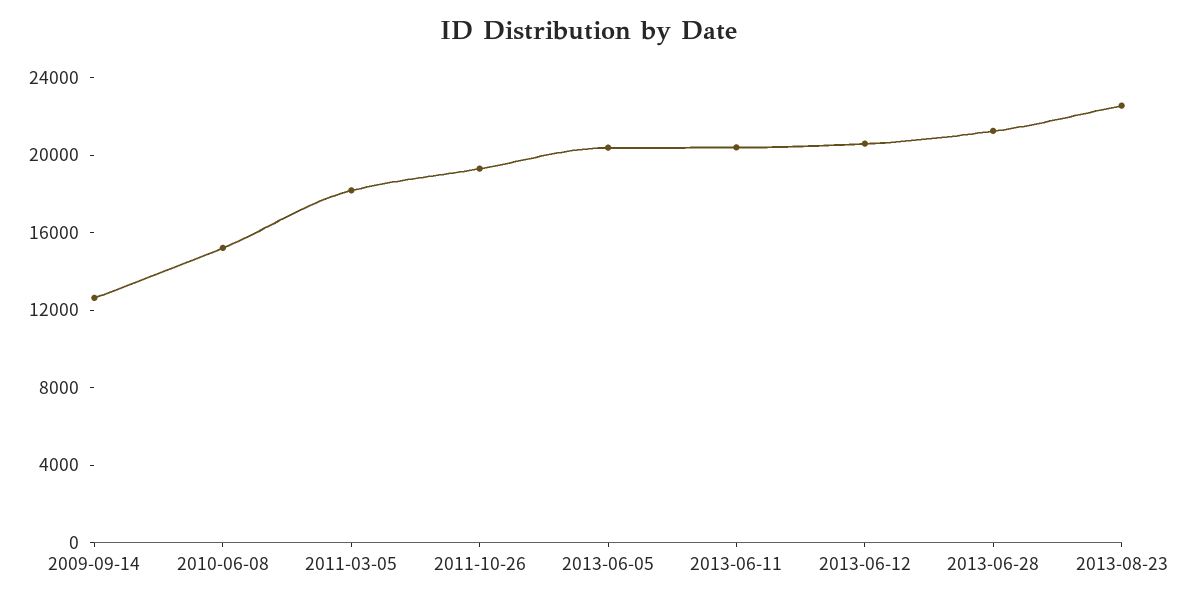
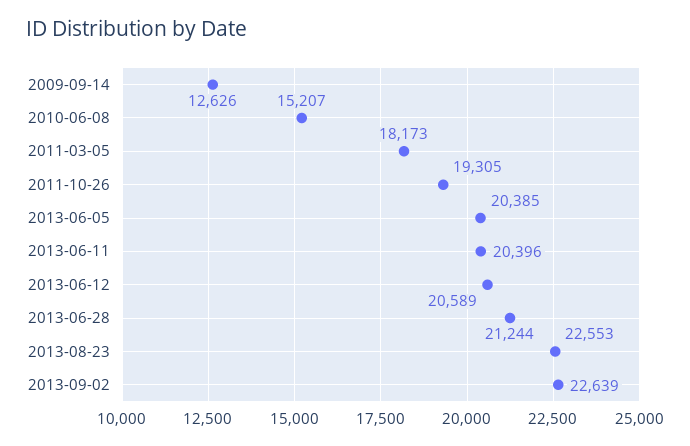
2013-09-02: none -> 22639

